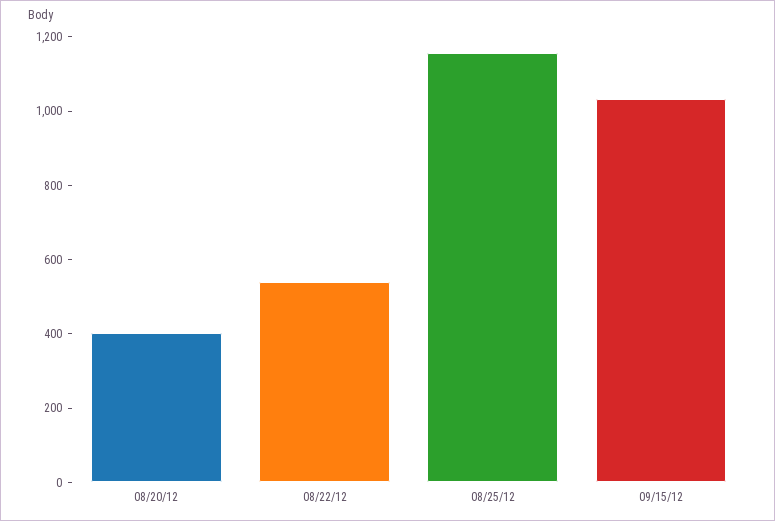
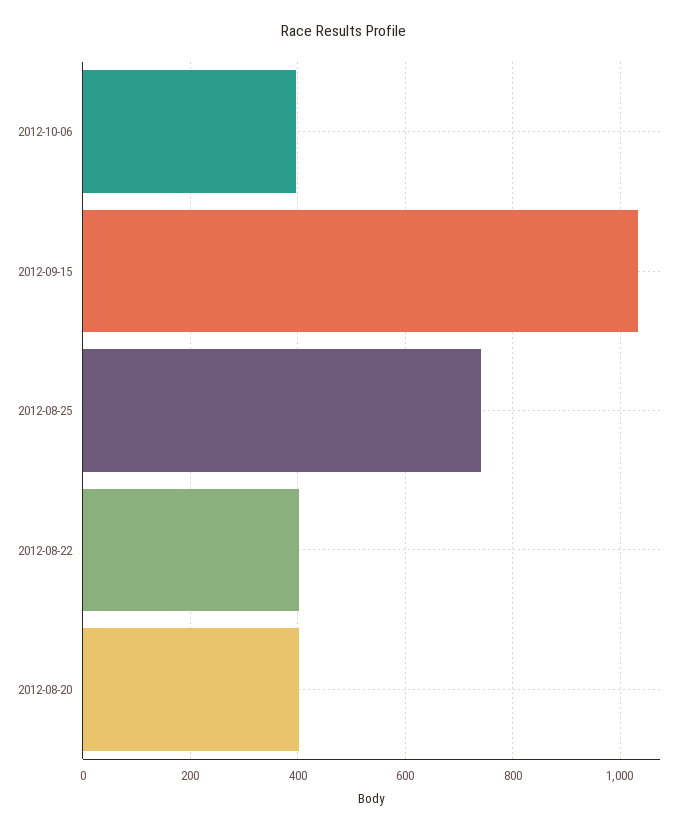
08/22/12: 550 -> 400
08/25/12: 1150 -> 740
2012-10-06: none -> 400

